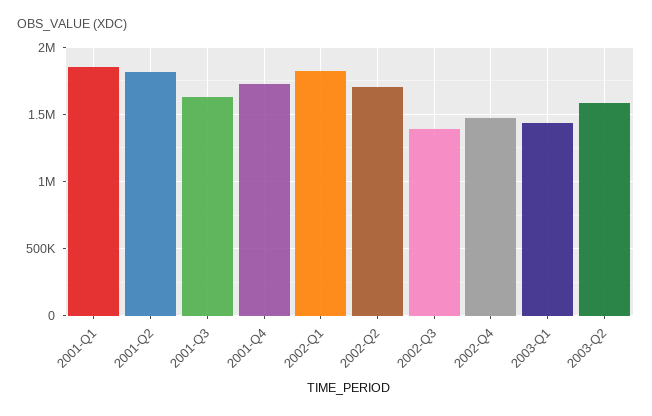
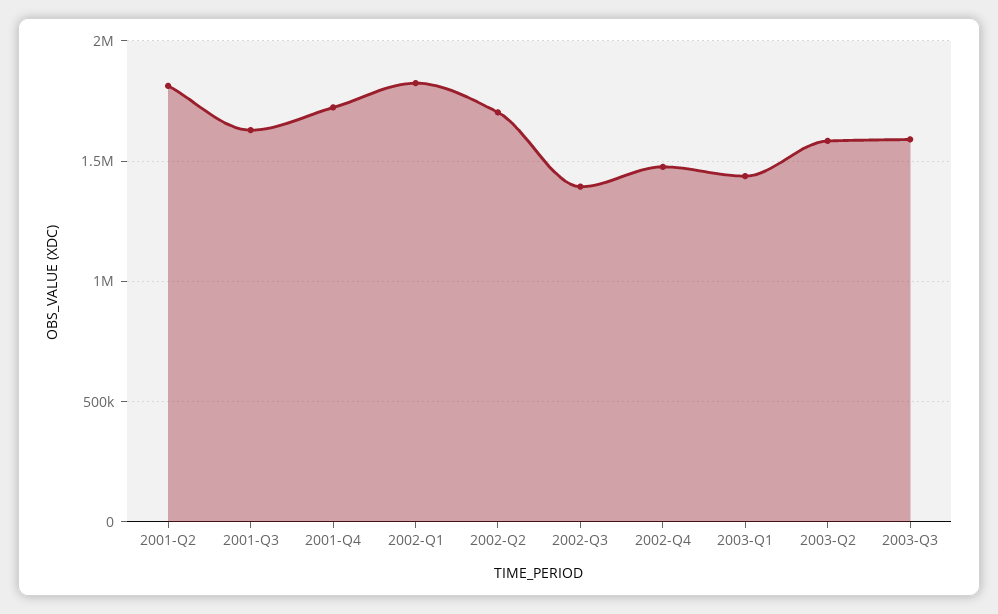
2001-Q1: 1850000 -> none
2003-Q3: none -> 1600000

